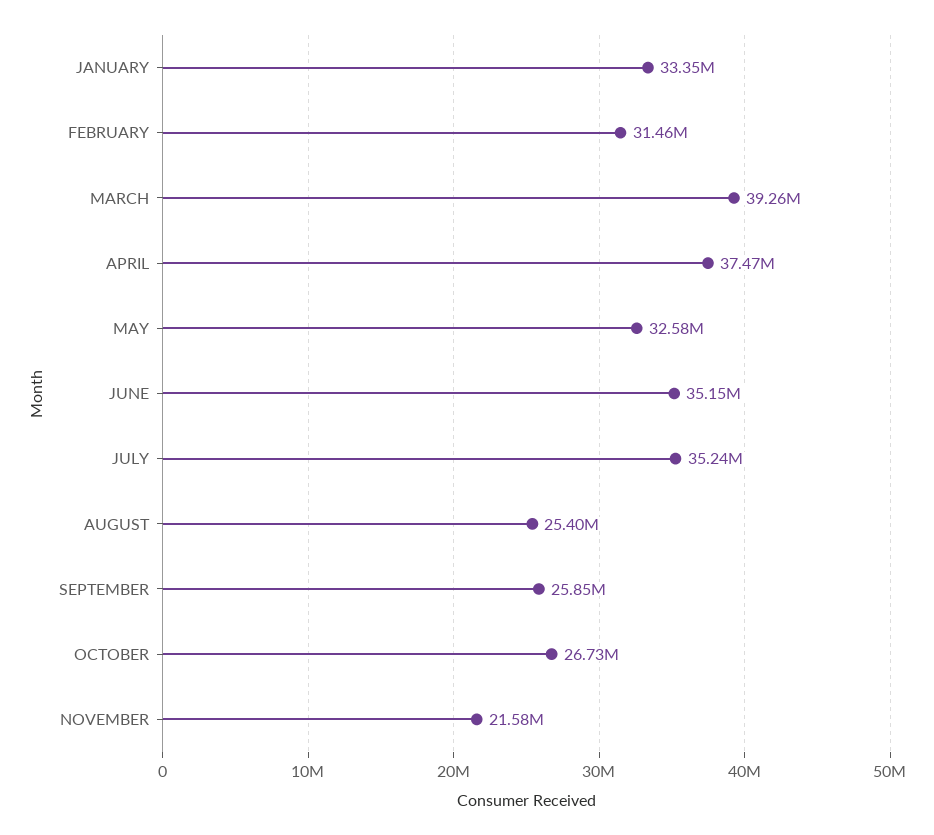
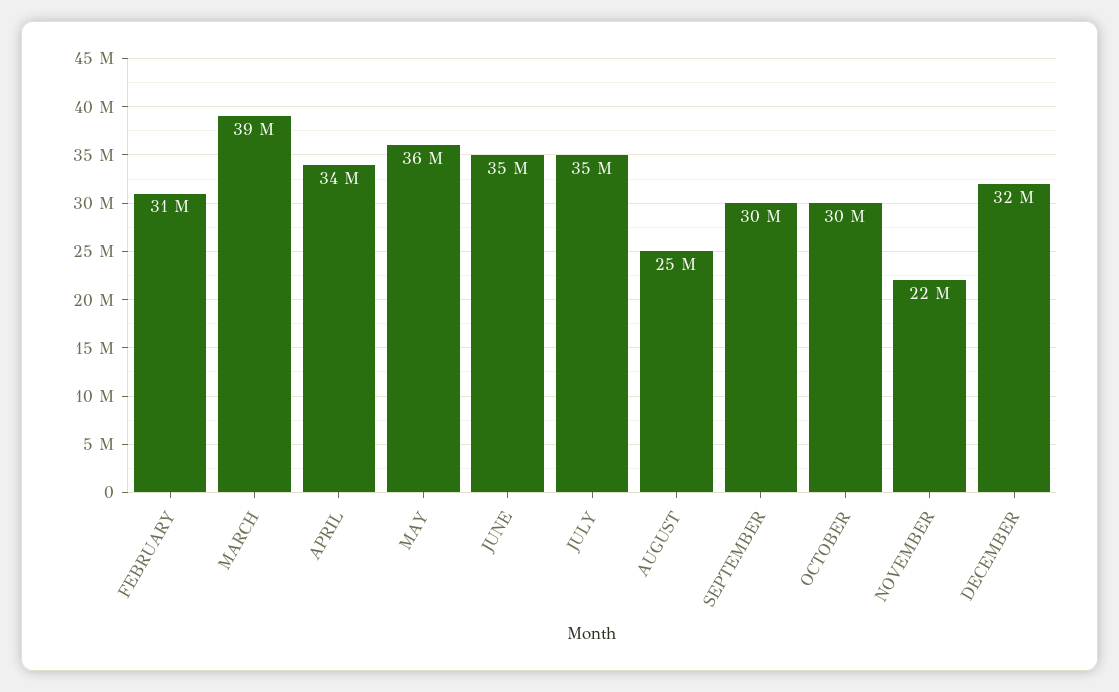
JANUARY: 33350000 -> none
APRIL: 37470000 -> 34000000
MAY: 32580000 -> 36000000
SEPTEMBER: 25850000 -> 30000000
OCTOBER: 26730000 -> 30000000
DECEMBER: none -> 32000000

